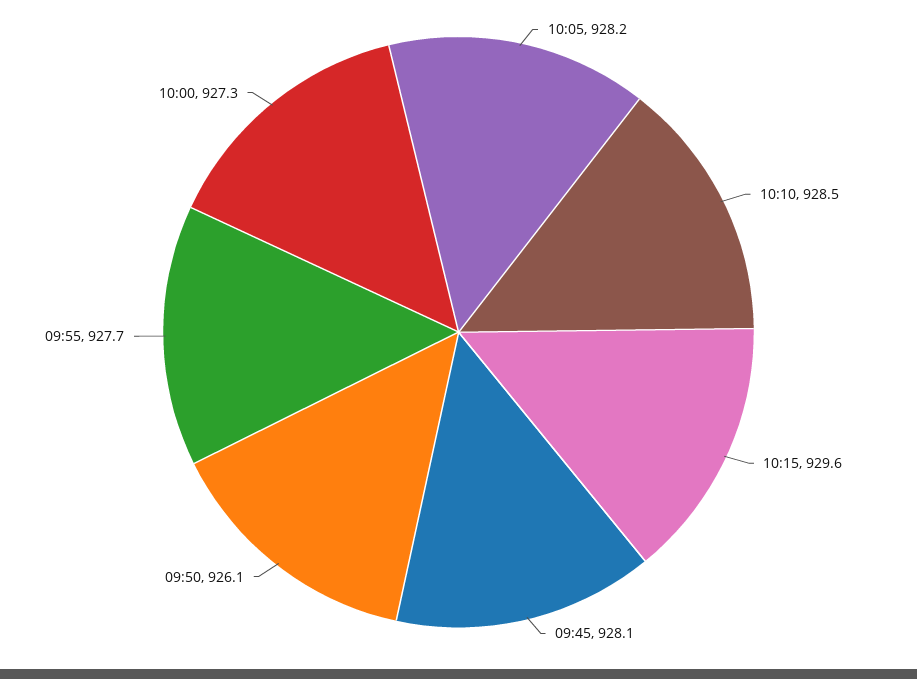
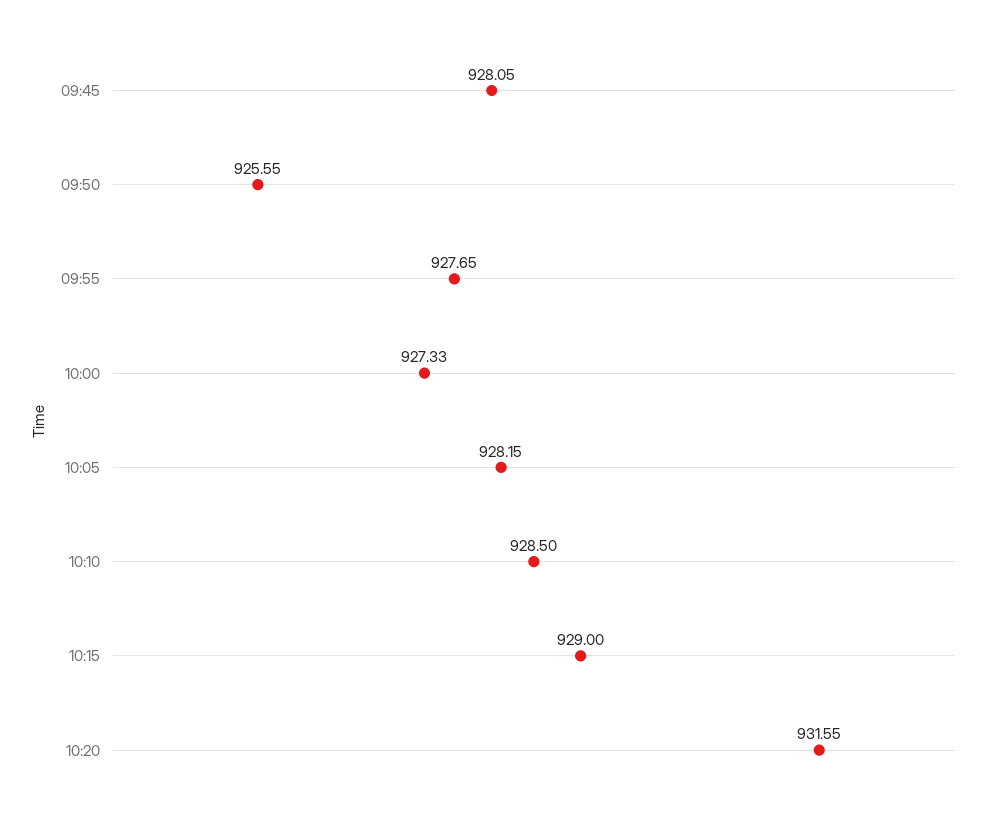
10:15: 929.6 -> 929
09:50: 926.1 -> 925.55
10:20: none -> 931.55

